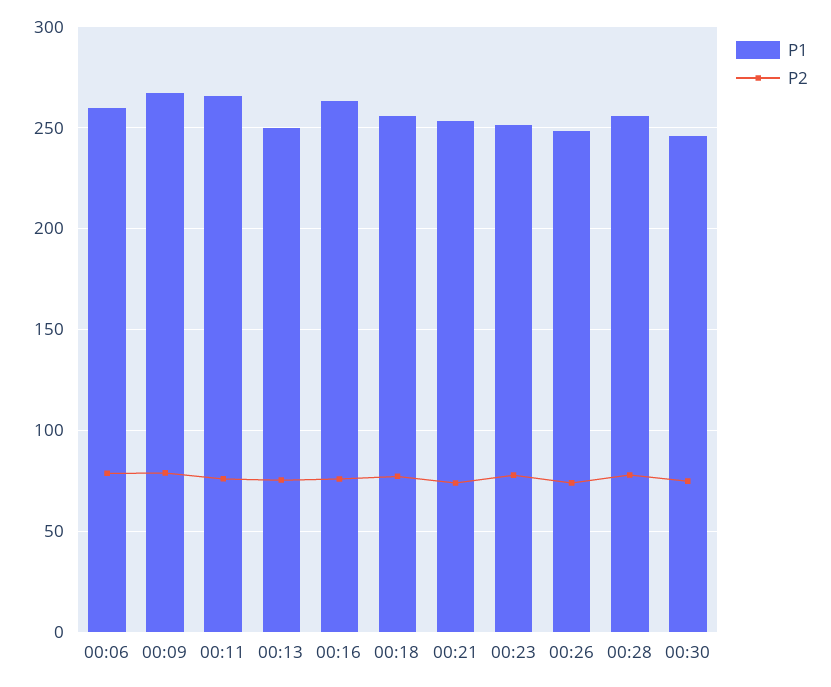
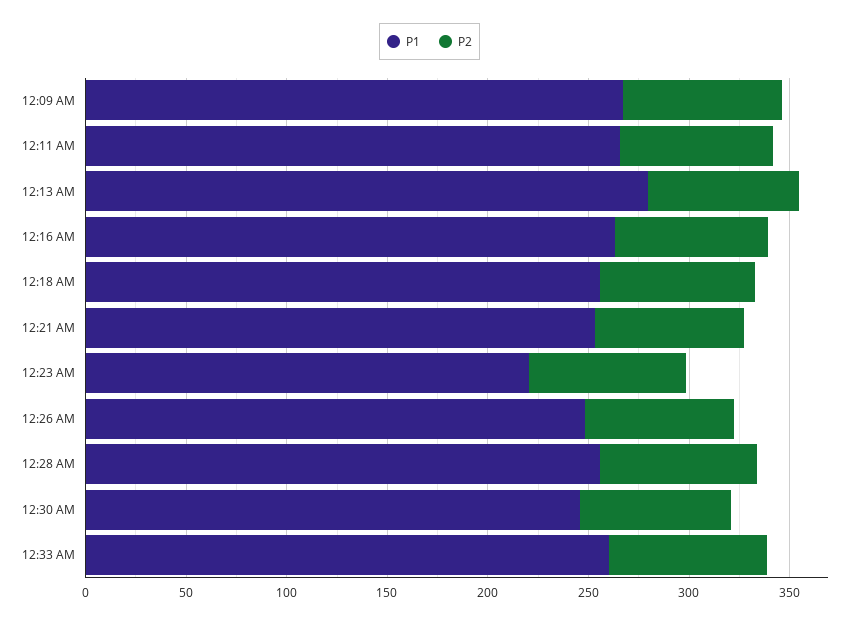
P1, 00:06: 260 -> none
P2, 00:06: 80 -> none
P1, 00:13: 250 -> 280
P1, 00:23: 250 -> 220
P1, 12:33 AM: none -> 260
P2, 12:33 AM: none -> 80

